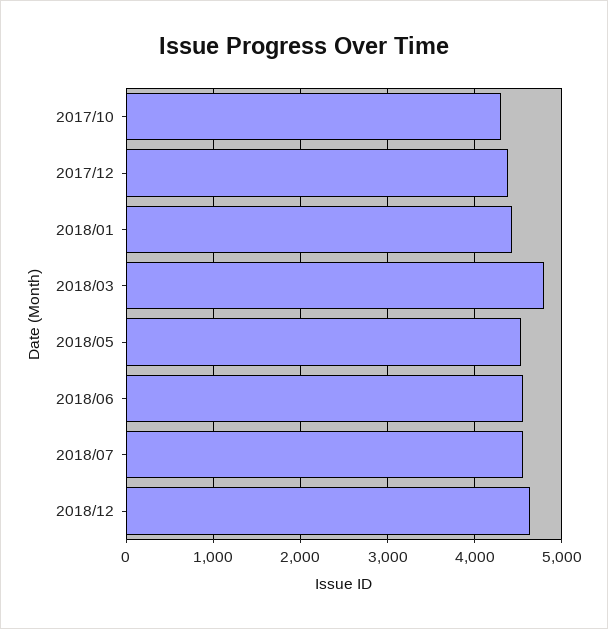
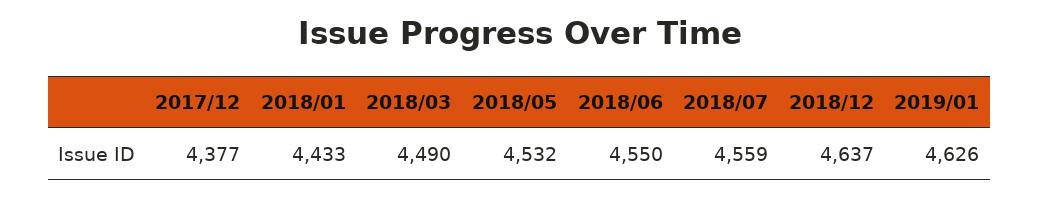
2017/10: 4300 -> none
2018/03: 4800 -> 4490
2019/01: none -> 4626

